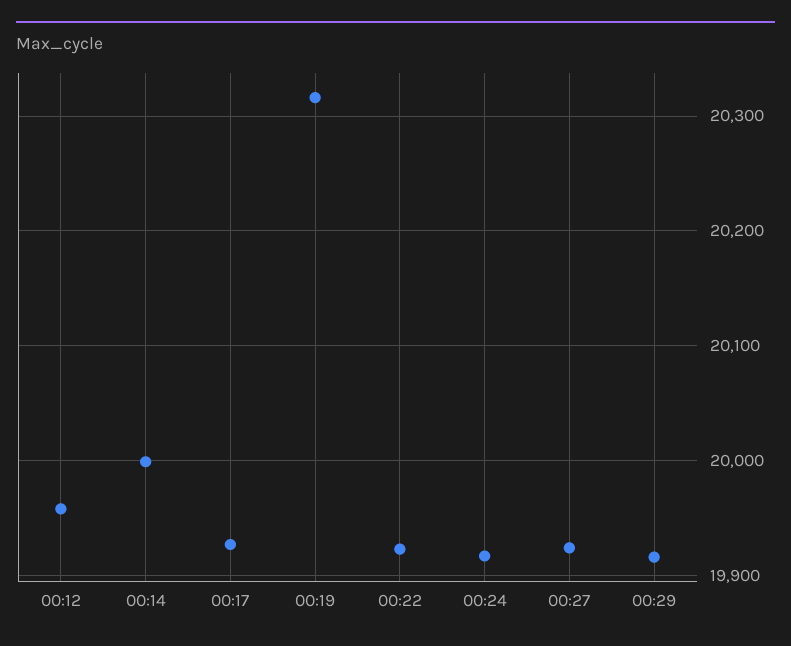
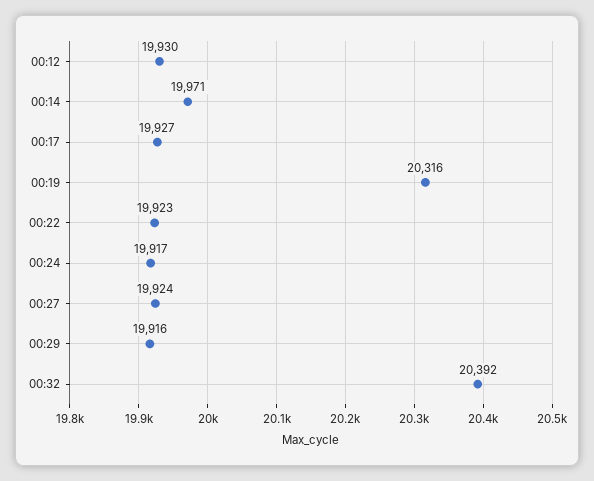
00:12: 19960 -> 19930
00:14: 20000 -> 19971
00:32: none -> 20392

